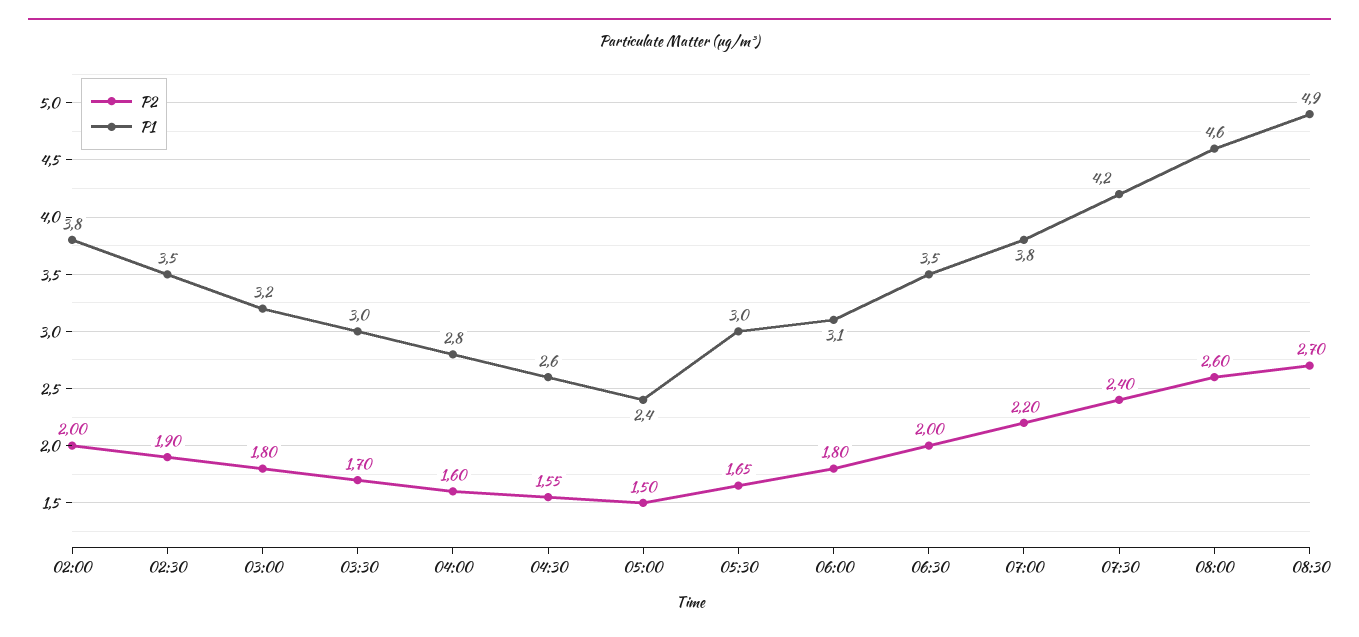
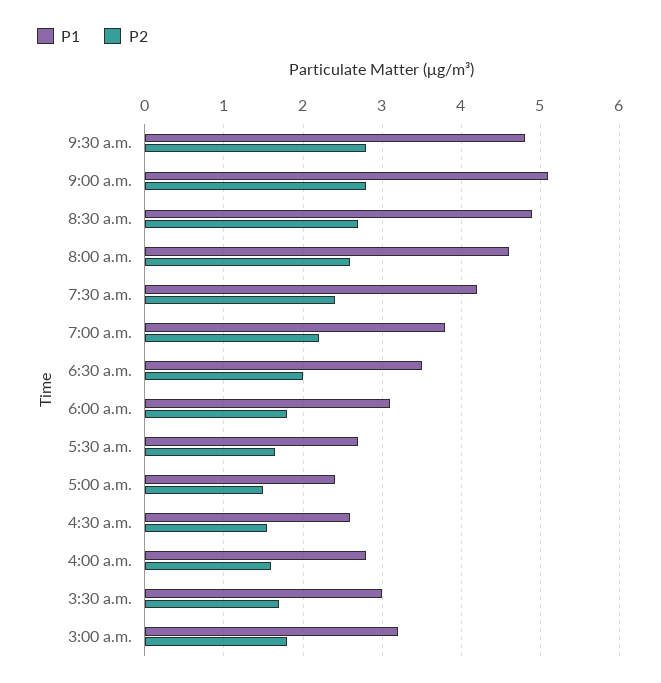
P2, 02:00: 2 -> none
P1, 02:00: 3.8 -> none
P2, 02:30: 1.9 -> none
P1, 02:30: 3.5 -> none
P1, 05:30: 3 -> 2.7
P1, 9:30 a.m.: none -> 4.8
P2, 9:30 a.m.: none -> 2.8
P1, 9:00 a.m.: none -> 5.1
P2, 9:00 a.m.: none -> 2.8

